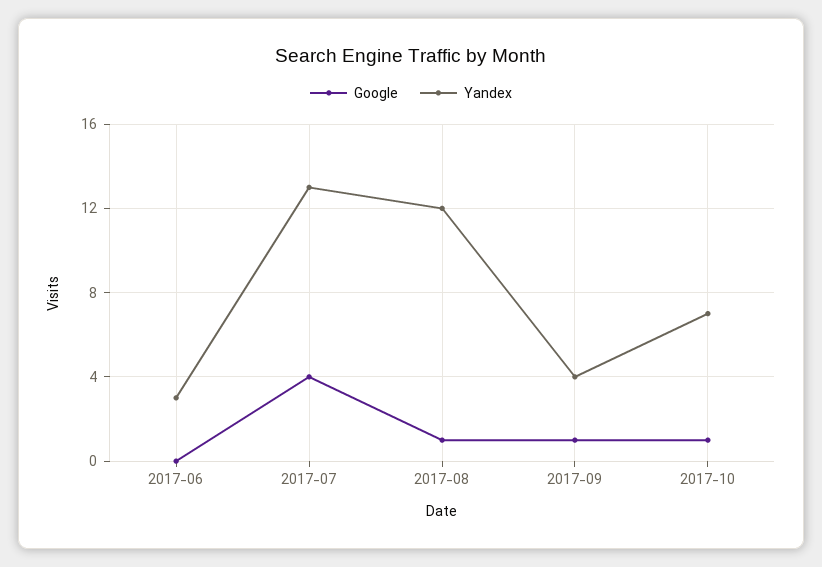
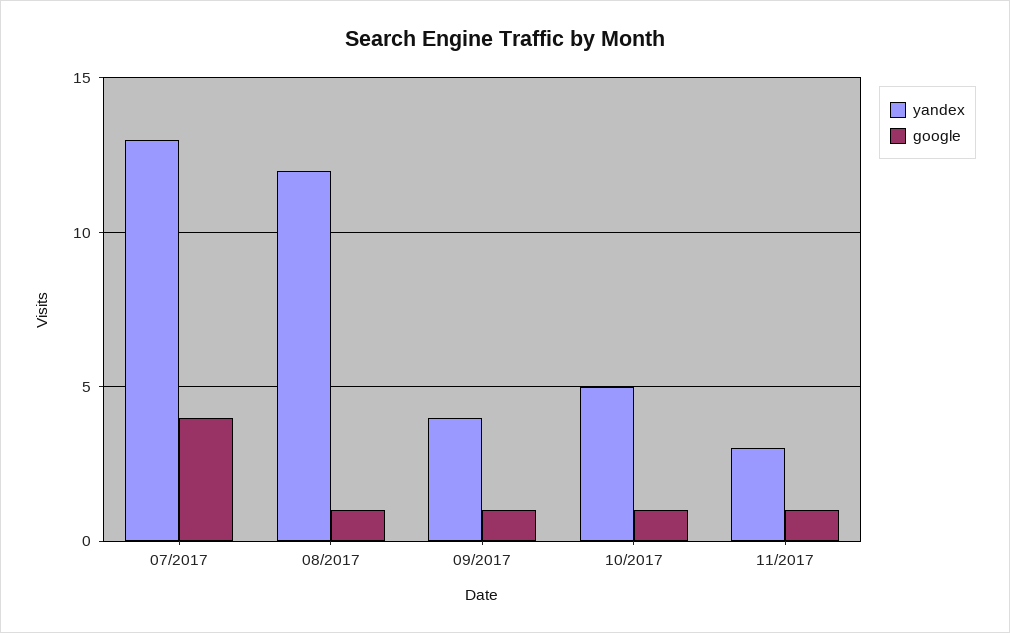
Google, 2017-06: 0 -> none
Yandex, 2017-06: 3 -> none
Yandex, 2017-10: 7 -> 5
Yandex, 11/2017: none -> 3
Google, 11/2017: none -> 1

